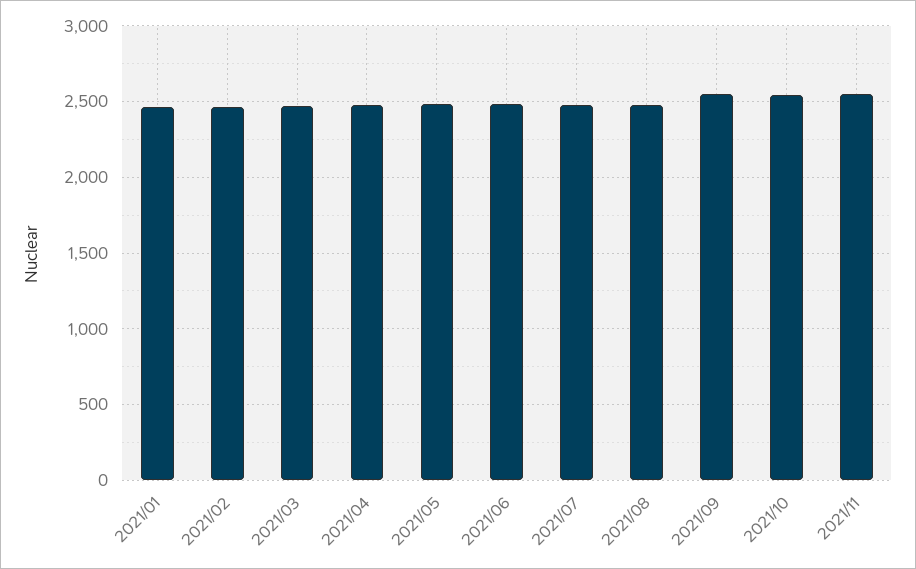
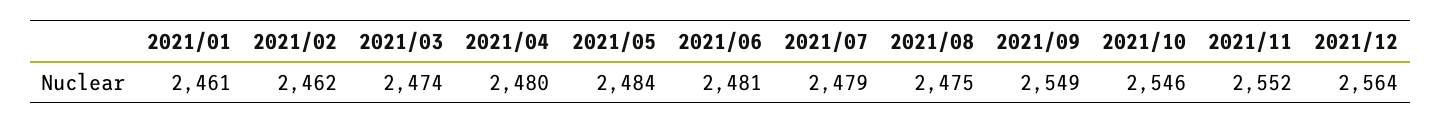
2021/12: none -> 2564

